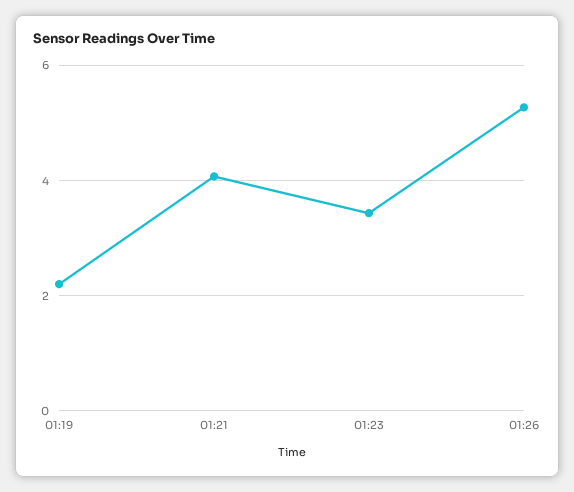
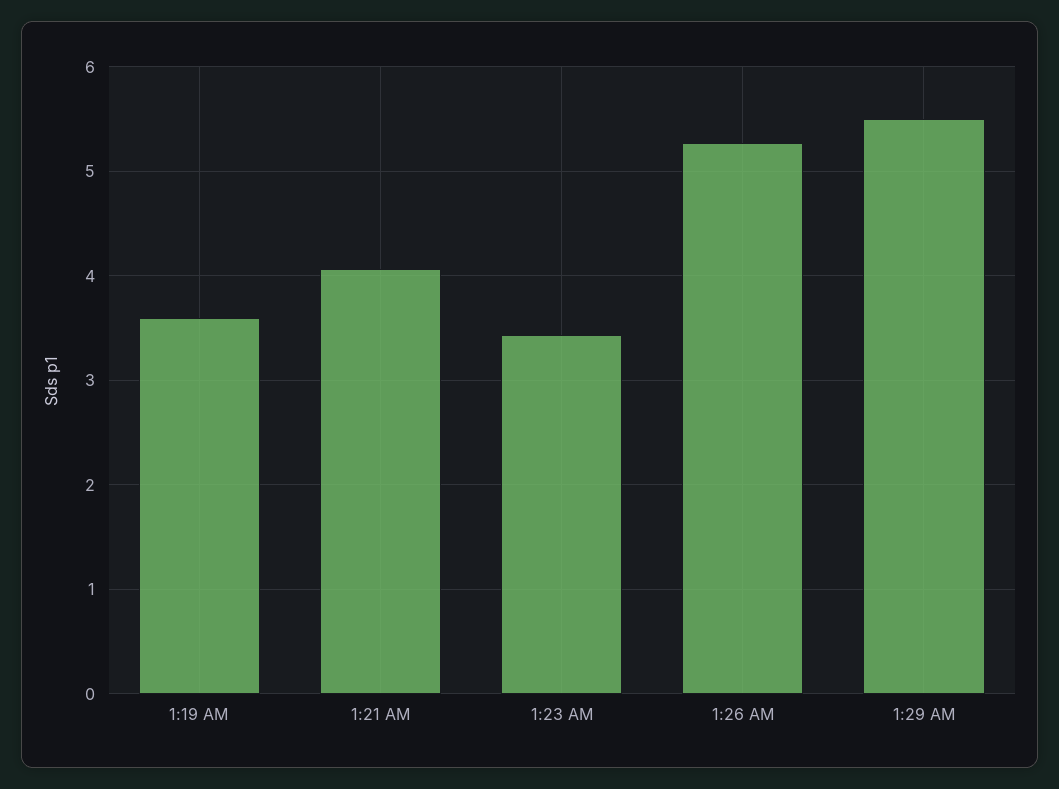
01:19: 2.2 -> 3.6
1:29 AM: none -> 5.5

